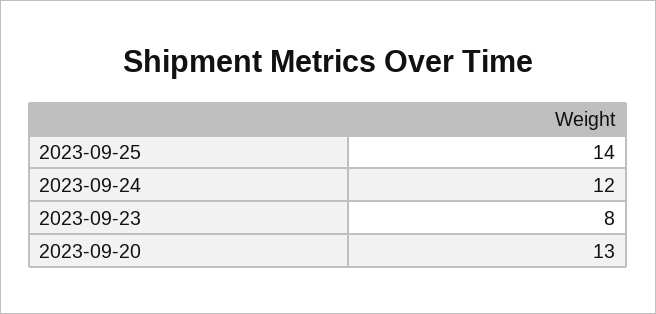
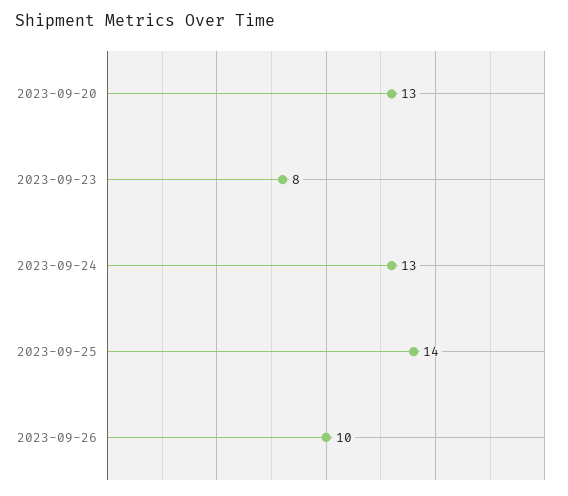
2023-09-24: 12 -> 13
2023-09-26: none -> 10

